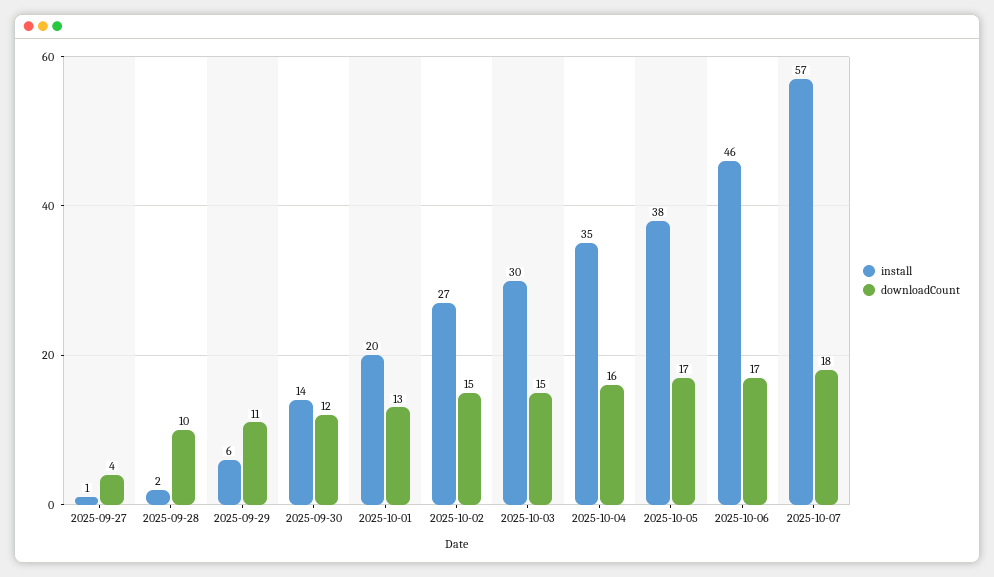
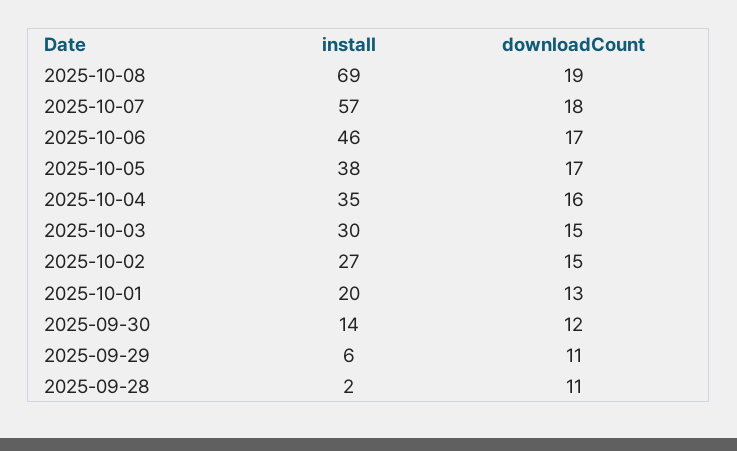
install, 2025-09-27: 1 -> none
downloadCount, 2025-09-27: 4 -> none
downloadCount, 2025-09-28: 10 -> 11
install, 2025-10-08: none -> 69
downloadCount, 2025-10-08: none -> 19

